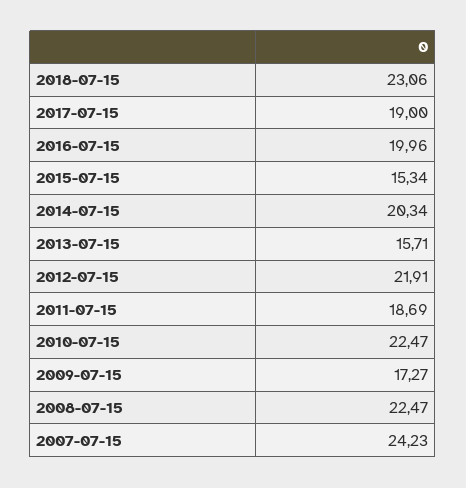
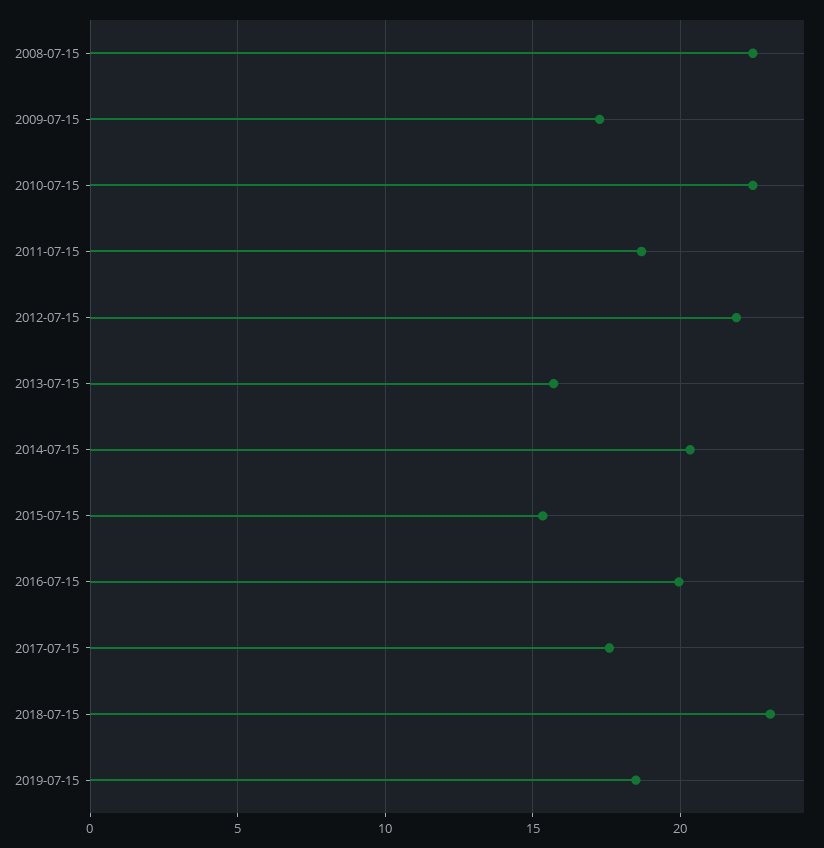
2017-07-15: 19 -> 17.5
2007-07-15: 24.23 -> none
2019-07-15: none -> 18.5

